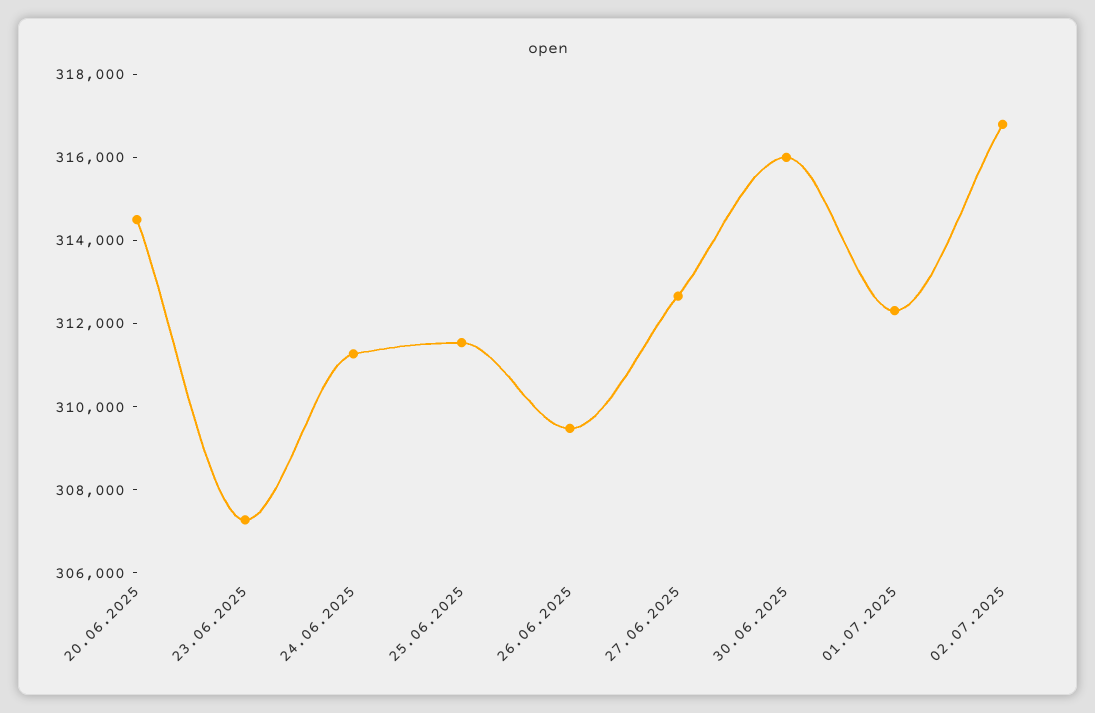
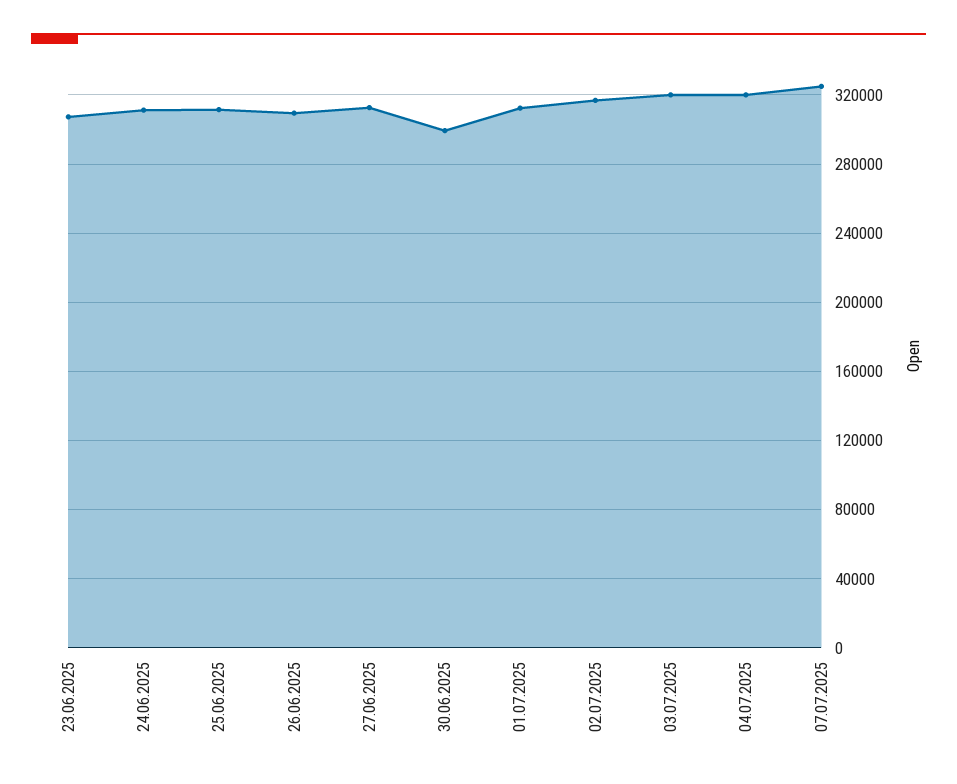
20.06.2025: 314500 -> none
30.06.2025: 316000 -> 300000
03.07.2025: none -> 320000
04.07.2025: none -> 320000
07.07.2025: none -> 325000

